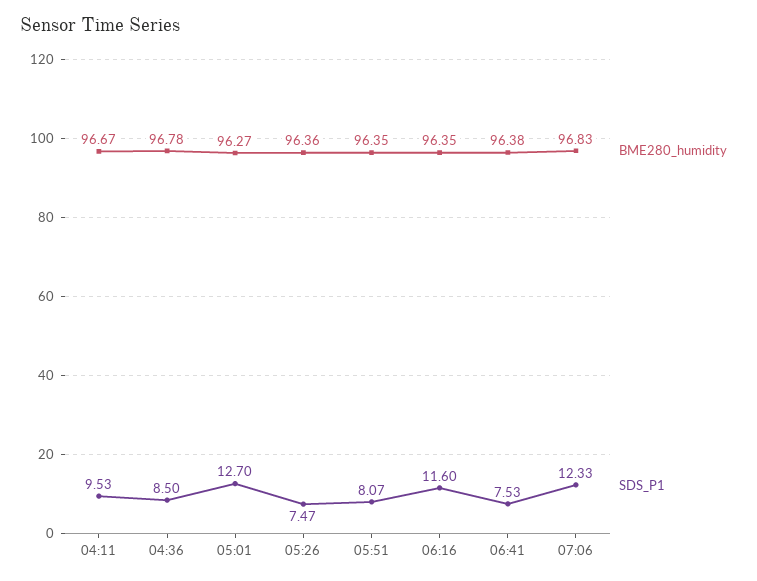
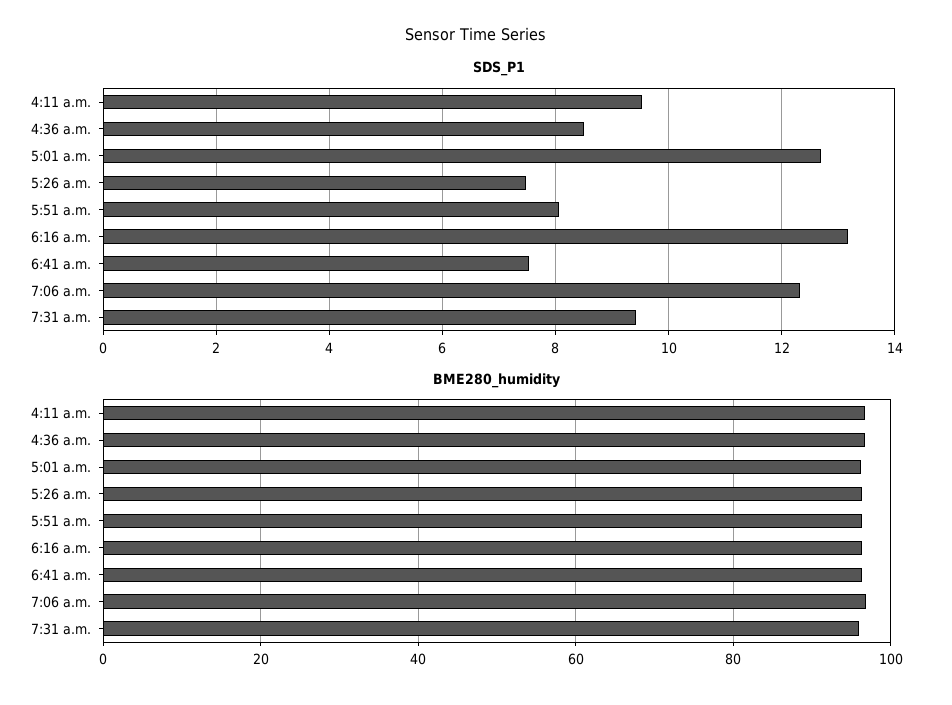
SDS_P1, 06:16: 11.6 -> 13.2
SDS_P1, 7:31 a.m.: none -> 9.4
BME280_humidity, 7:31 a.m.: none -> 96

